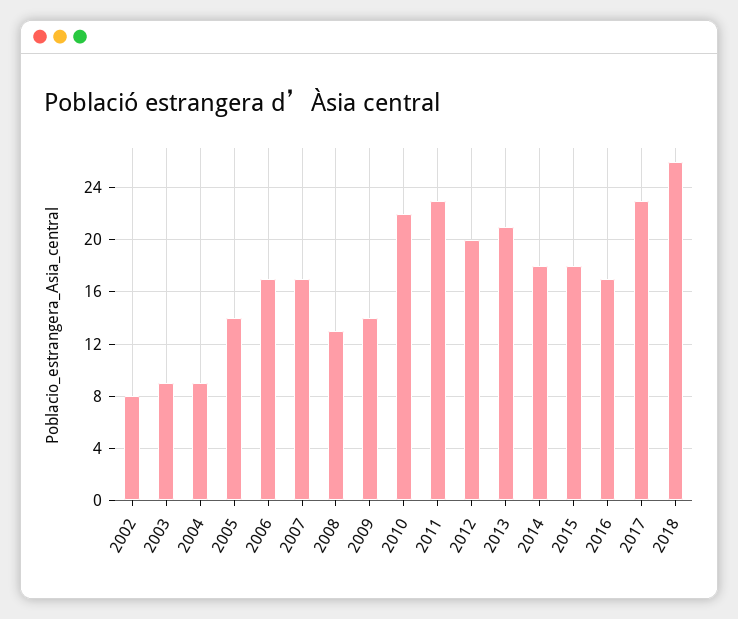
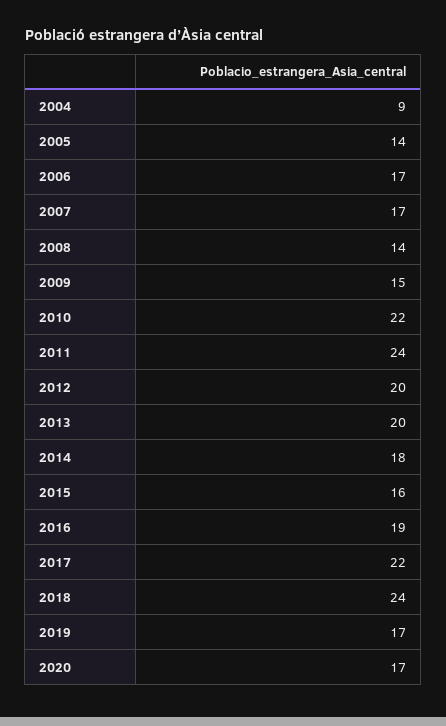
2002: 8 -> none
2003: 9 -> none
2008: 13 -> 14
2009: 14 -> 15
2011: 23 -> 24
2013: 21 -> 20
2015: 18 -> 16
2016: 17 -> 19
2017: 23 -> 22
2018: 26 -> 24
2019: none -> 17
2020: none -> 17

